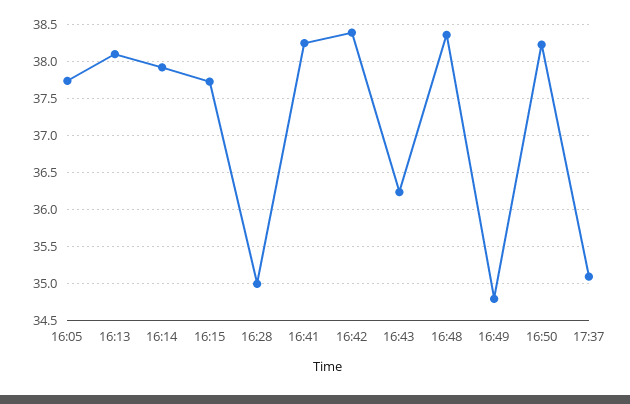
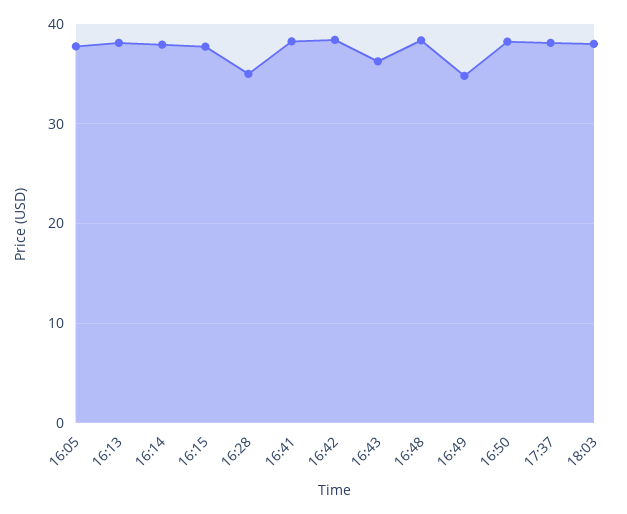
17:37: 35.1 -> 38
18:03: none -> 38

